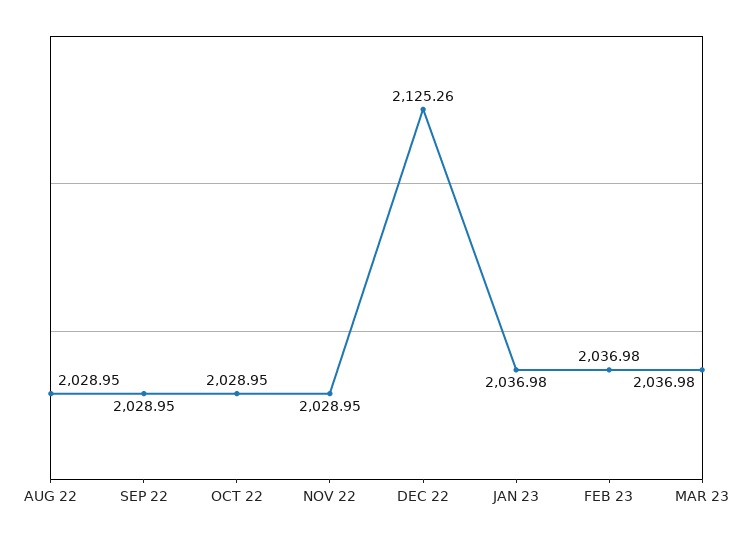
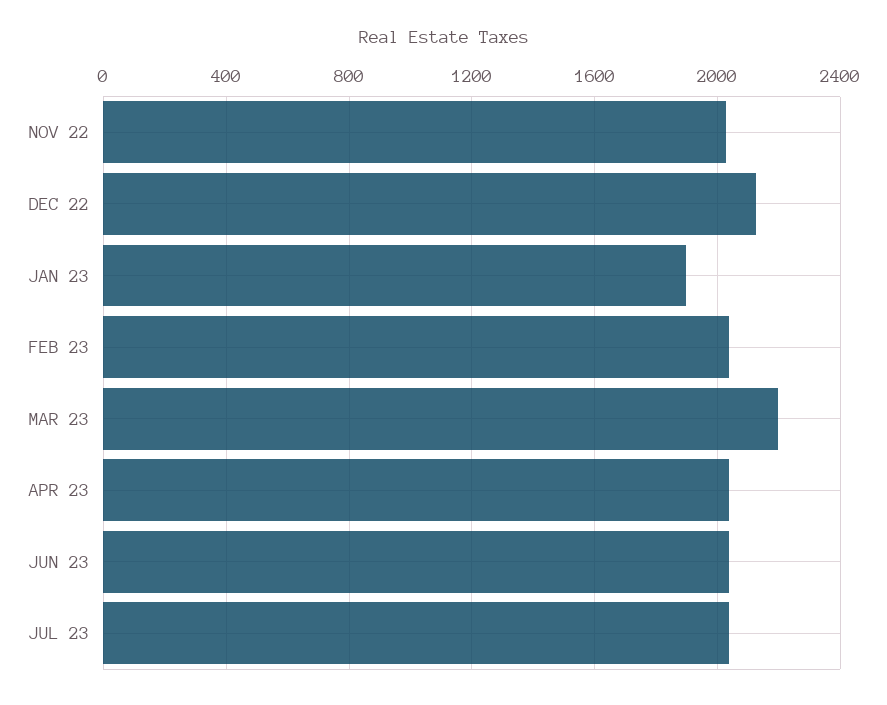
AUG 22: 2028.95 -> none
SEP 22: 2028.95 -> none
OCT 22: 2028.95 -> none
JAN 23: 2036.98 -> 1900
MAR 23: 2036.98 -> 2200
APR 23: none -> 2050
JUN 23: none -> 2050
JUL 23: none -> 2050

